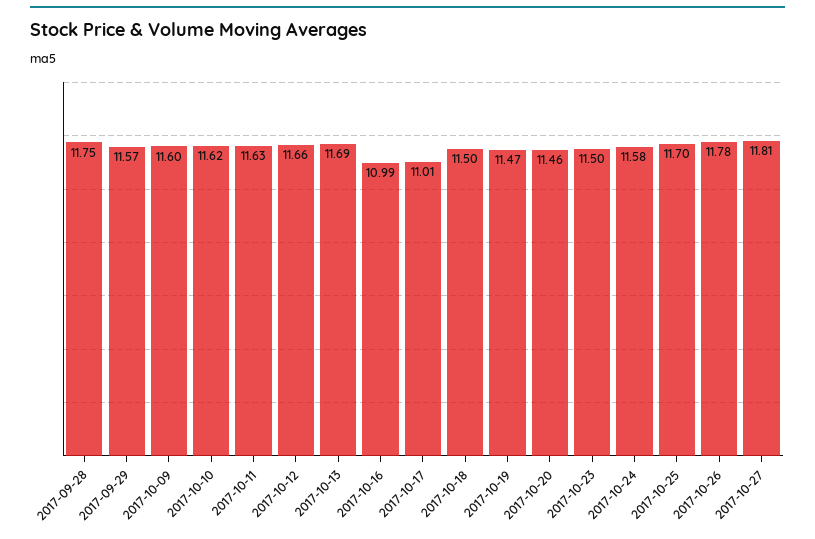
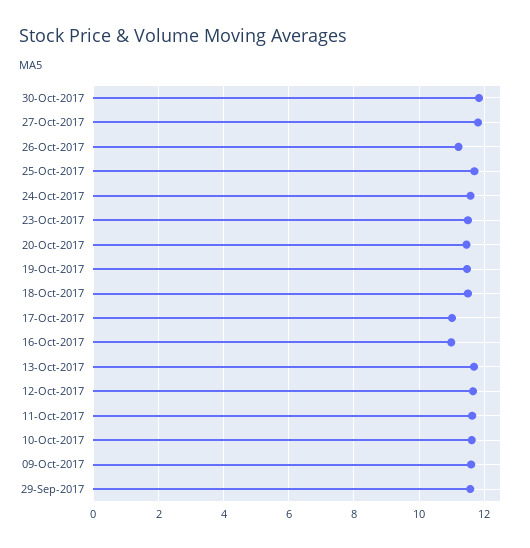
2017-09-28: 11.75 -> none
2017-10-26: 11.78 -> 11.2
30-Oct-2017: none -> 11.8

